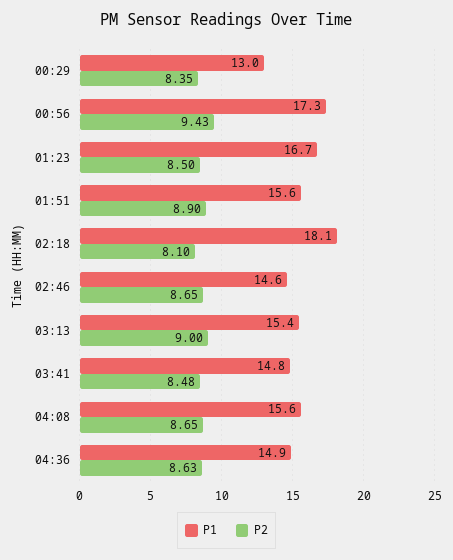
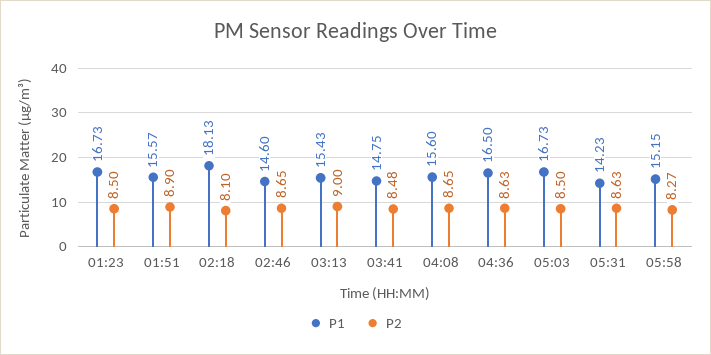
P1, 00:29: 13 -> none
P2, 00:29: 8.35 -> none
P1, 00:56: 17.3 -> none
P2, 00:56: 9.43 -> none
P1, 04:36: 14.9 -> 16.5
P1, 05:03: none -> 16.73
P2, 05:03: none -> 8.5
P1, 05:31: none -> 14.23
P2, 05:31: none -> 8.63
P1, 05:58: none -> 15.15
P2, 05:58: none -> 8.27

